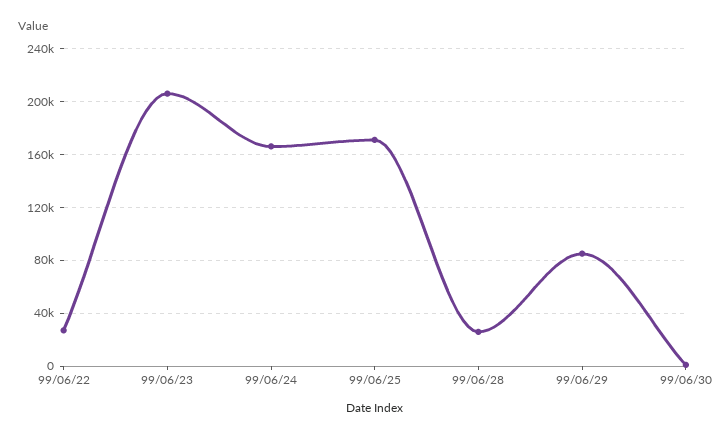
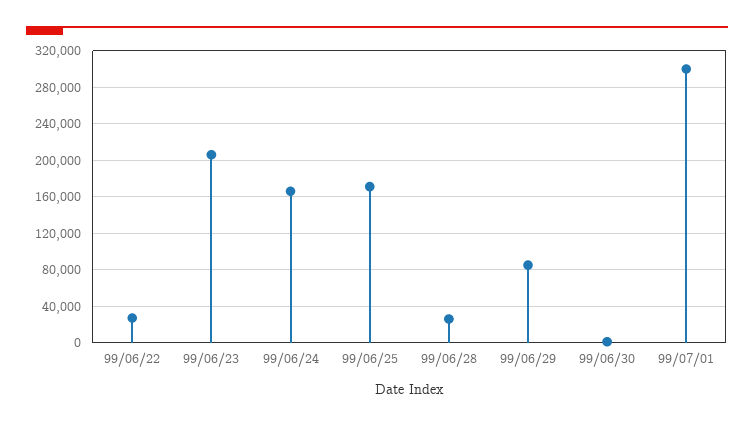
99/07/01: none -> 300000

